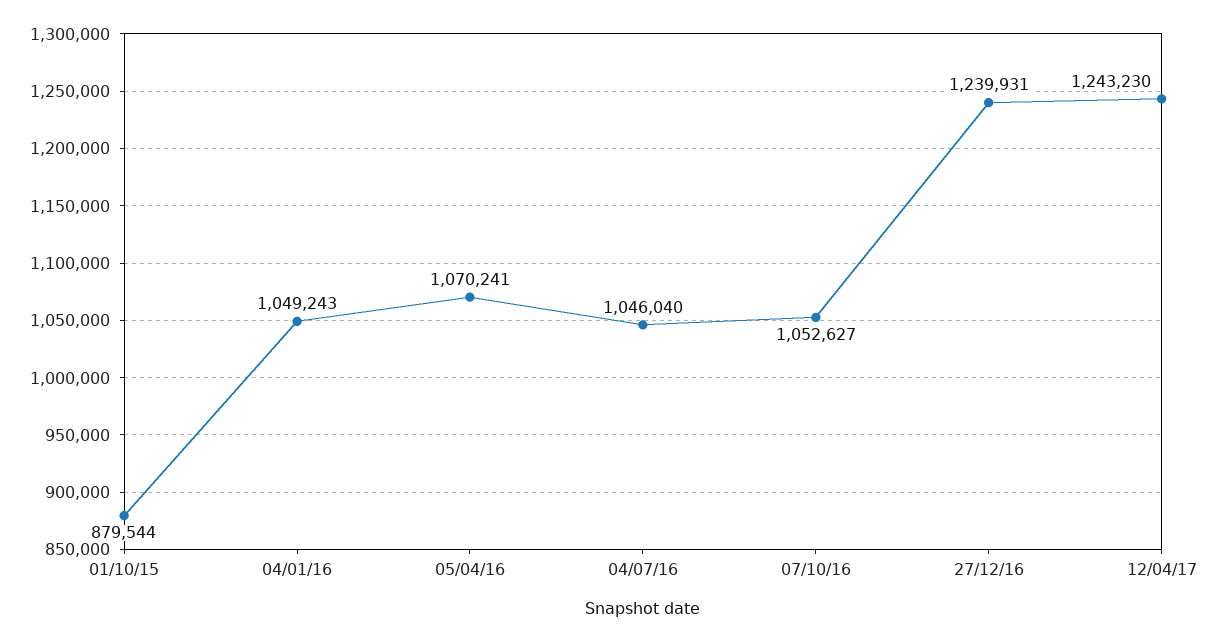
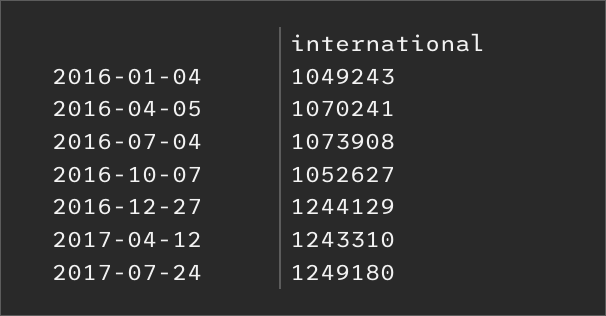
01/10/15: 879544 -> none
04/07/16: 1046040 -> 1073908
27/12/16: 1239931 -> 1244129
12/04/17: 1243230 -> 1243310
2017-07-24: none -> 1249180

